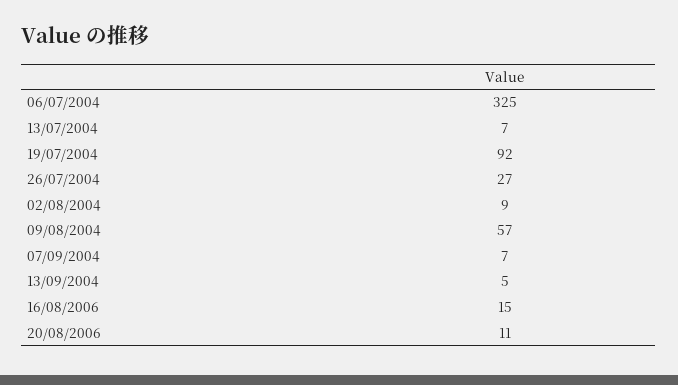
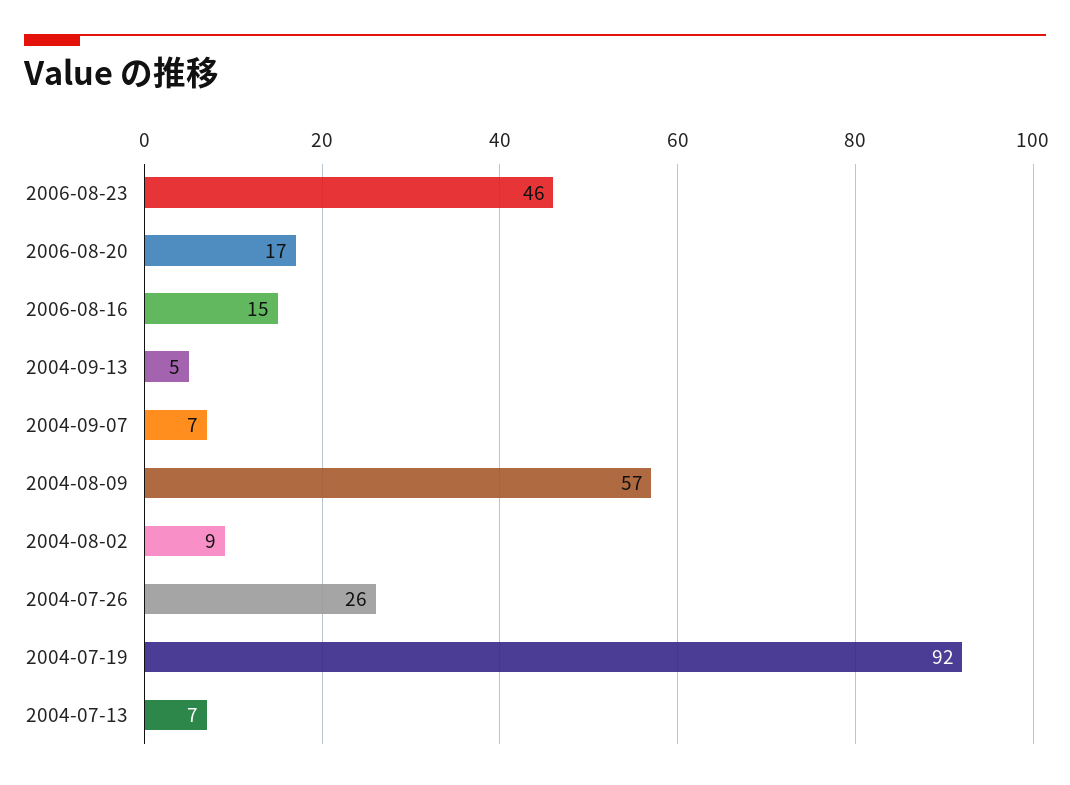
06/07/2004: 325 -> none
26/07/2004: 27 -> 26
20/08/2006: 11 -> 17
2006-08-23: none -> 46

